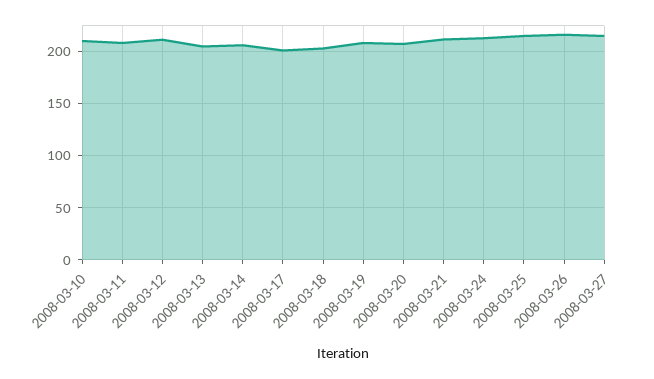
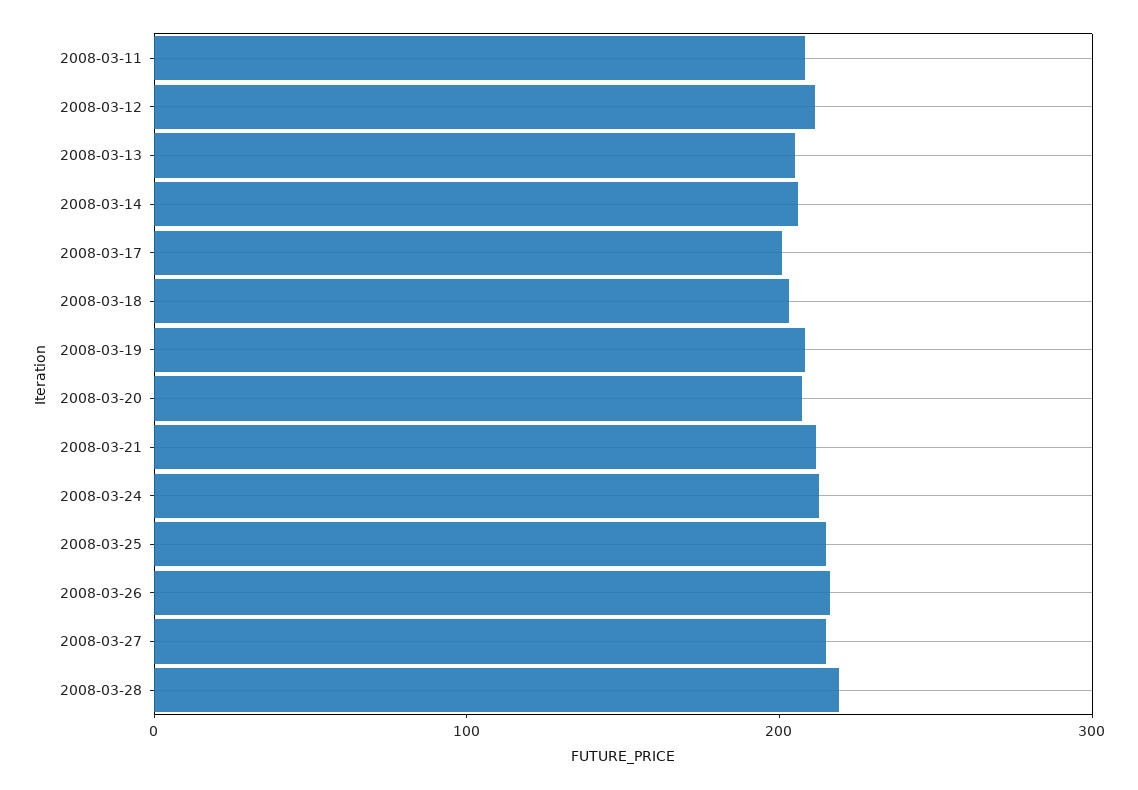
2008-03-10: 210 -> none
2008-03-28: none -> 220

